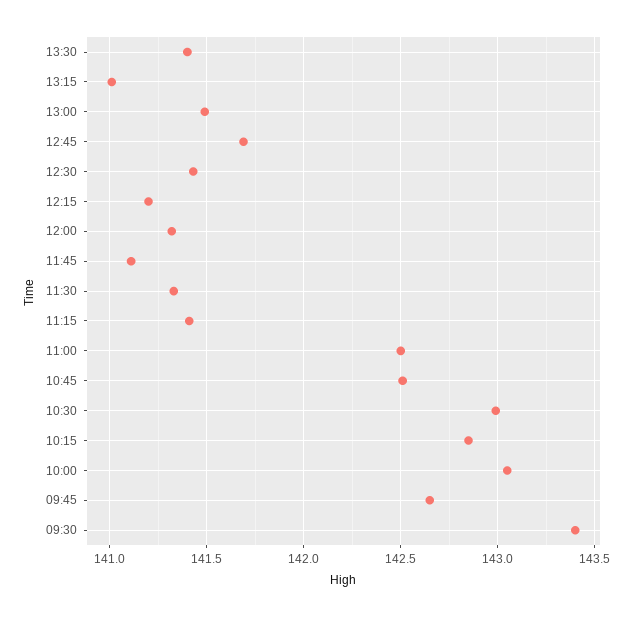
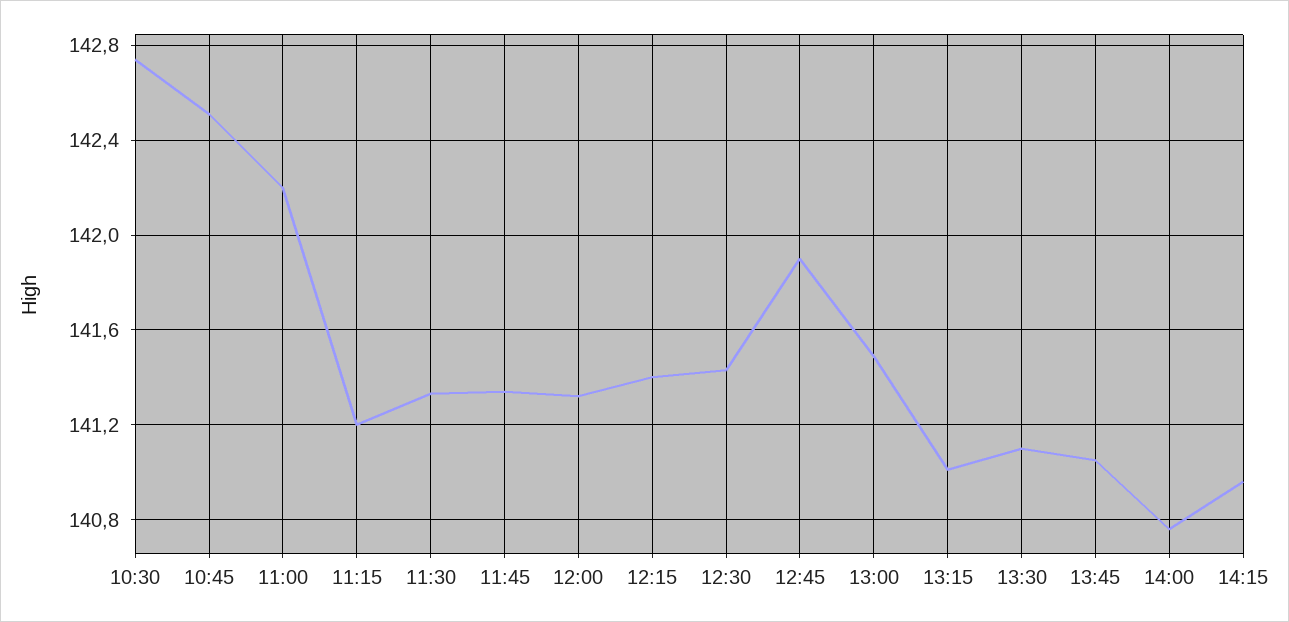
13:30: 141.4 -> 141.1
12:45: 141.7 -> 141.9
12:15: 141.2 -> 141.4
11:45: 141.1 -> 141.35
11:15: 141.4 -> 141.2
11:00: 142.5 -> 142.2
10:30: 143 -> 142.75
10:15: 142.85 -> none
10:00: 143.05 -> none
09:45: 142.65 -> none
09:30: 143.4 -> none
13:45: none -> 141.05
14:00: none -> 140.75
14:15: none -> 140.95

